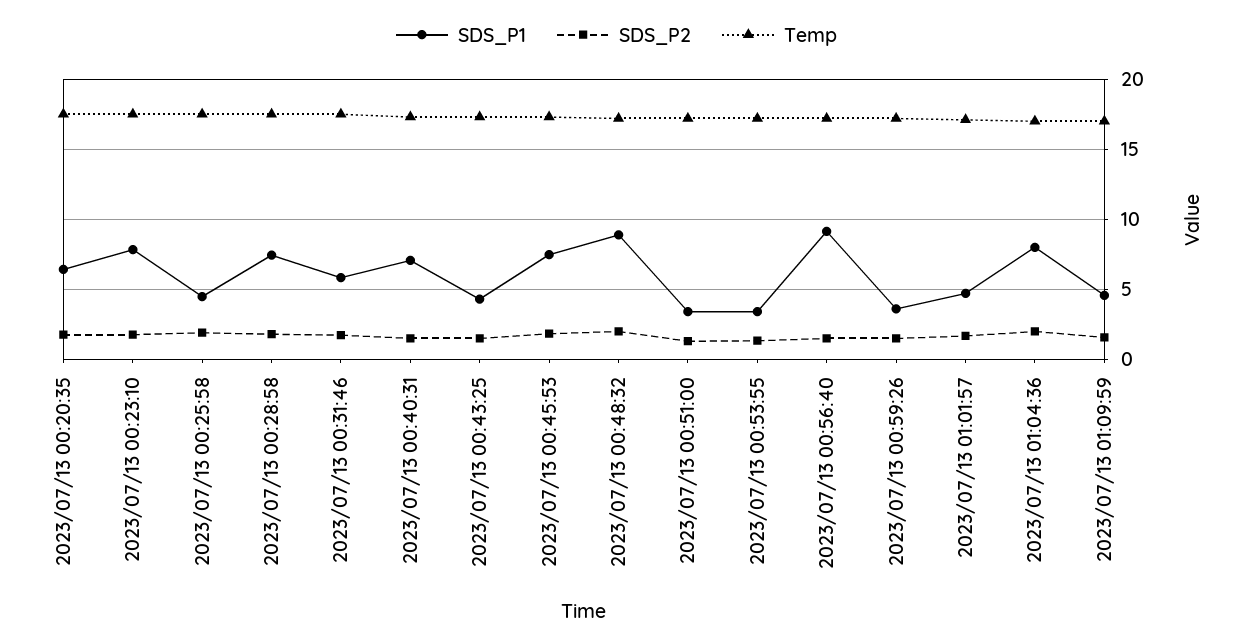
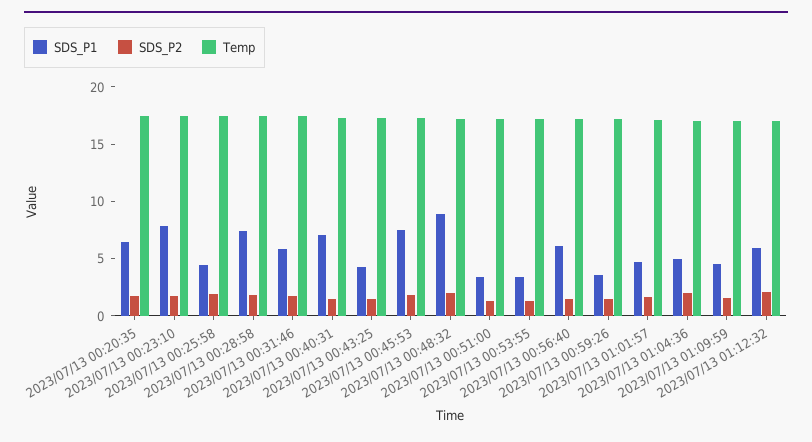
SDS_P1, 2023/07/13 00:56:40: 9 -> 6
SDS_P1, 2023/07/13 01:04:36: 8 -> 5
SDS_P1, 2023/07/13 01:12:32: none -> 6
SDS_P2, 2023/07/13 01:12:32: none -> 2
Temp, 2023/07/13 01:12:32: none -> 17

